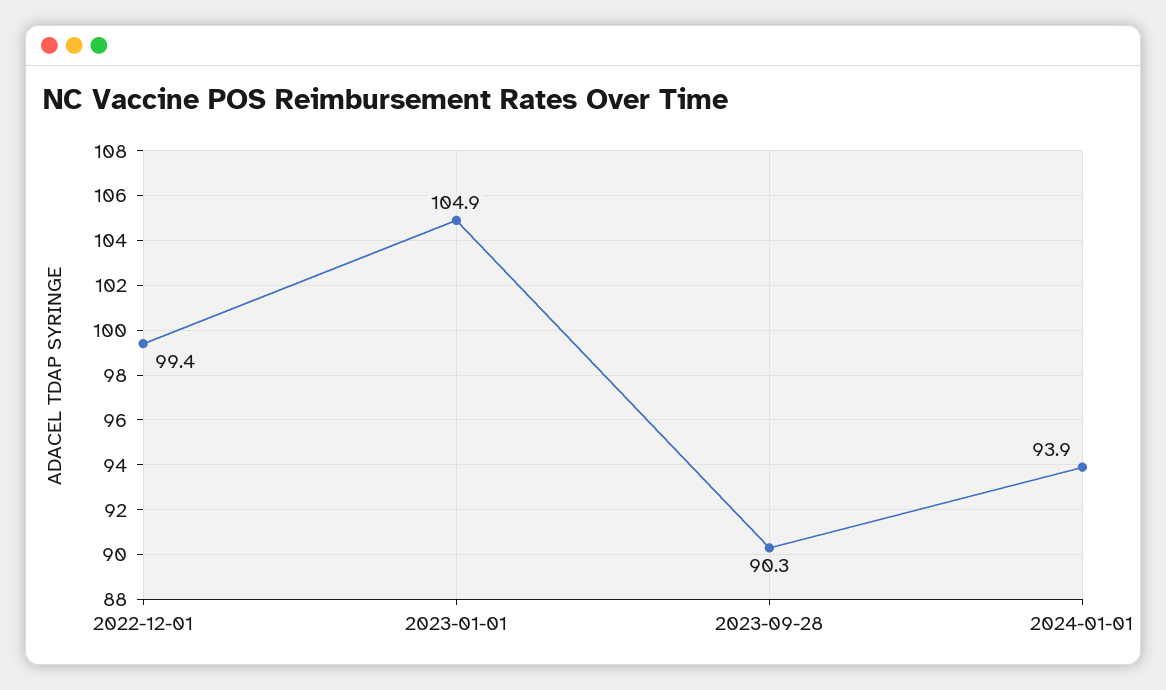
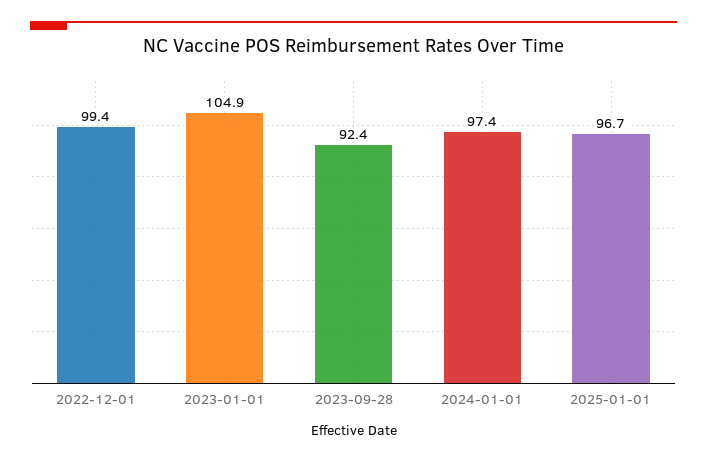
2023-09-28: 90.3 -> 92.4
2024-01-01: 93.9 -> 97.4
2025-01-01: none -> 96.7

